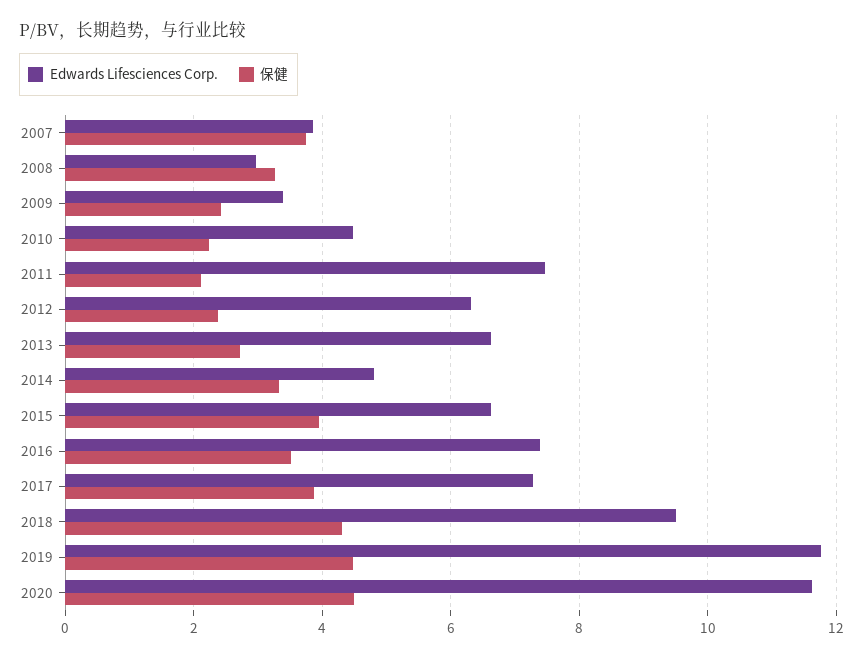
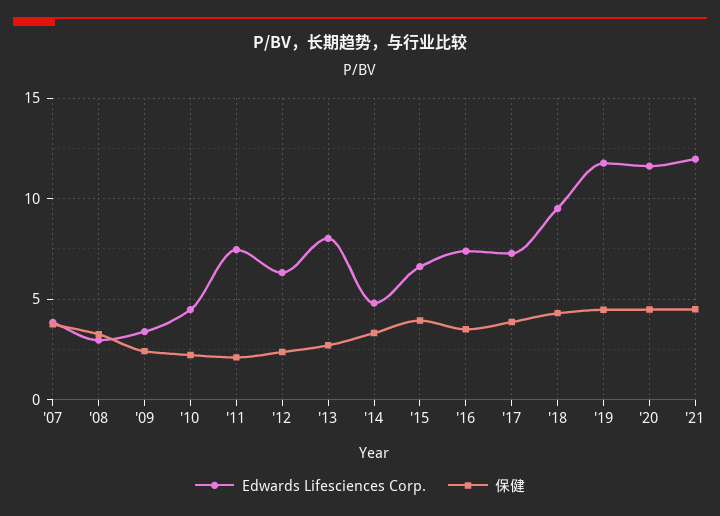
Edwards Lifesciences Corp., 2013: 6.6 -> 8
Edwards Lifesciences Corp., '21: none -> 12
保健, '21: none -> 4.5

